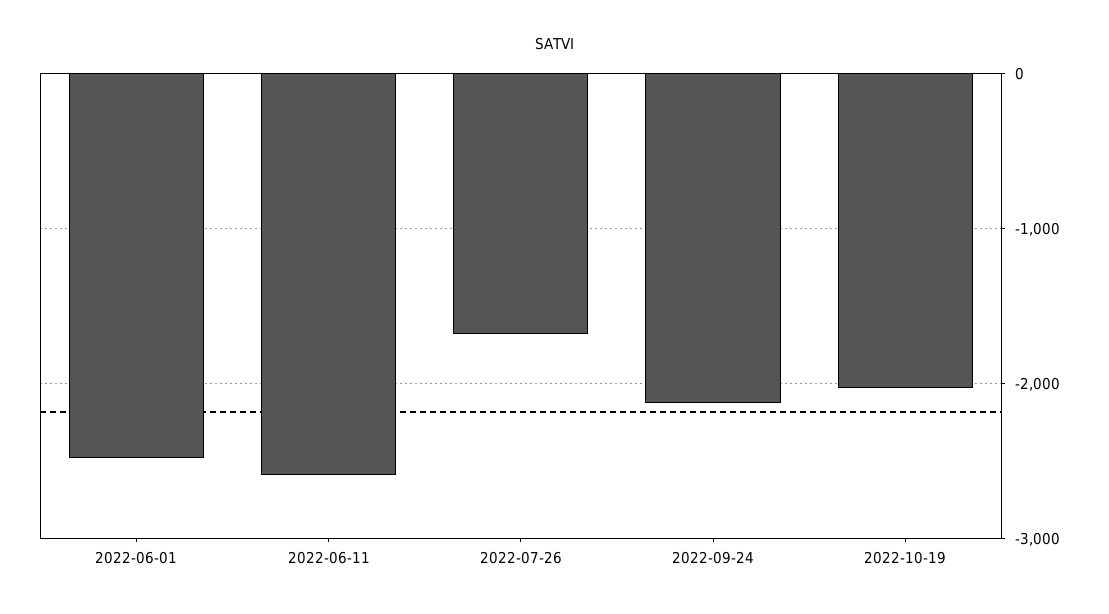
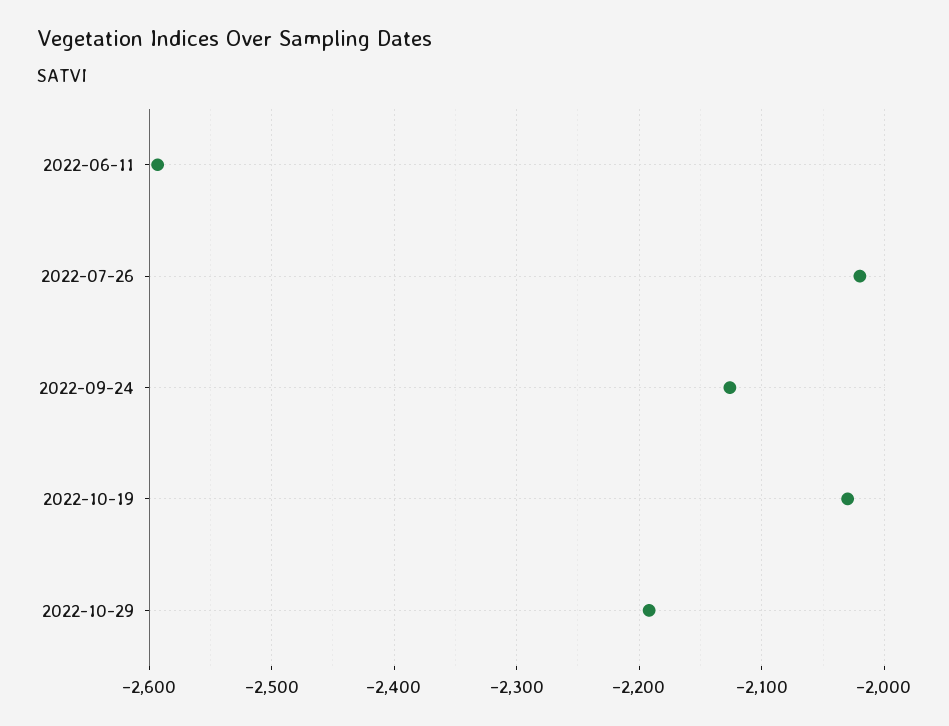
2022-06-01: -2500 -> none
2022-07-26: -1700 -> -2020
2022-10-29: none -> -2190

